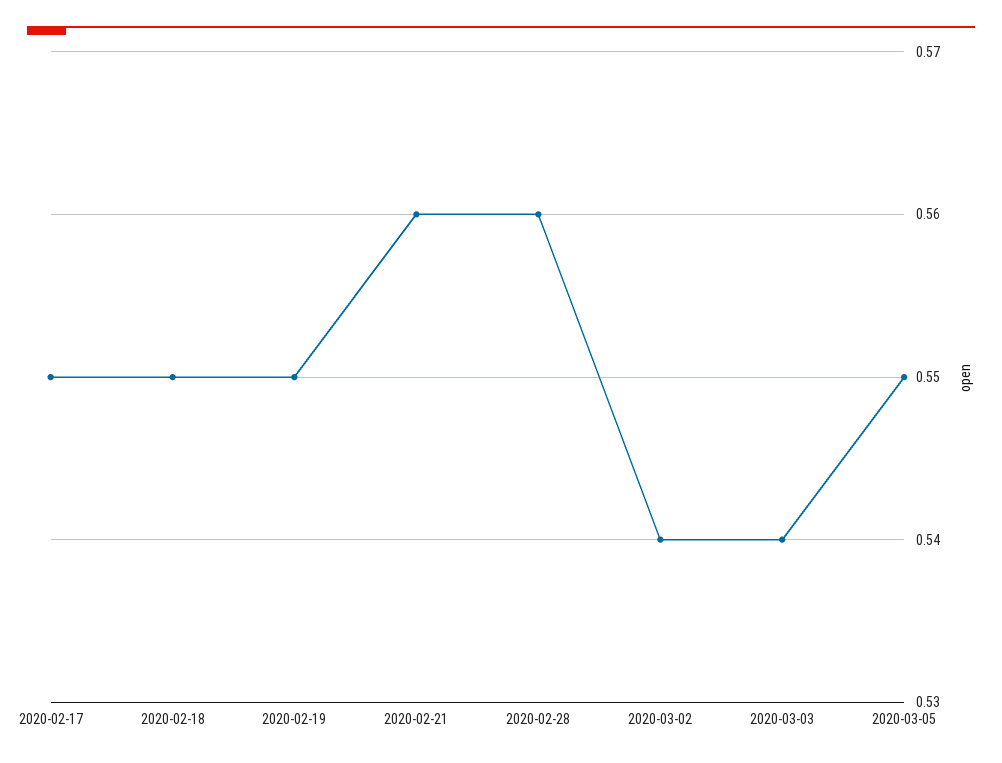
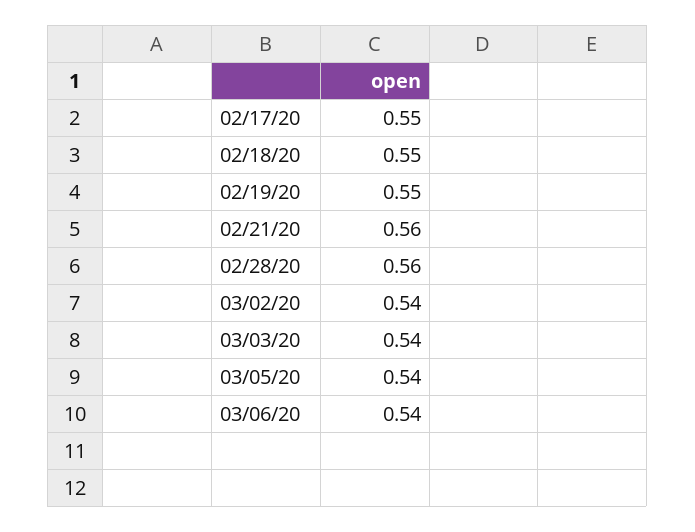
2020-03-05: 0.55 -> 0.54
03/06/20: none -> 0.54

